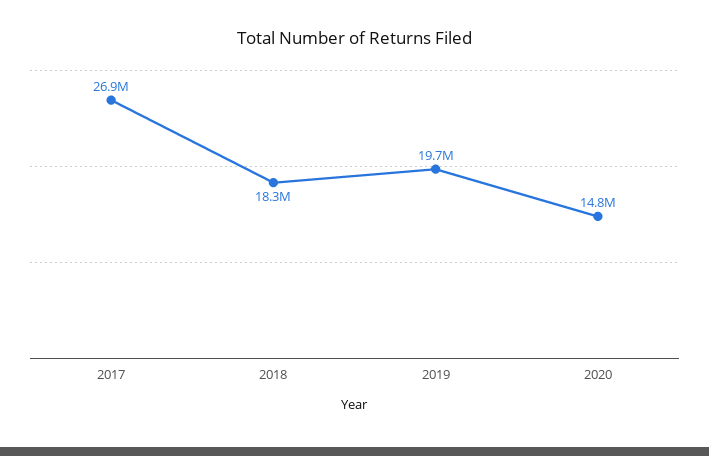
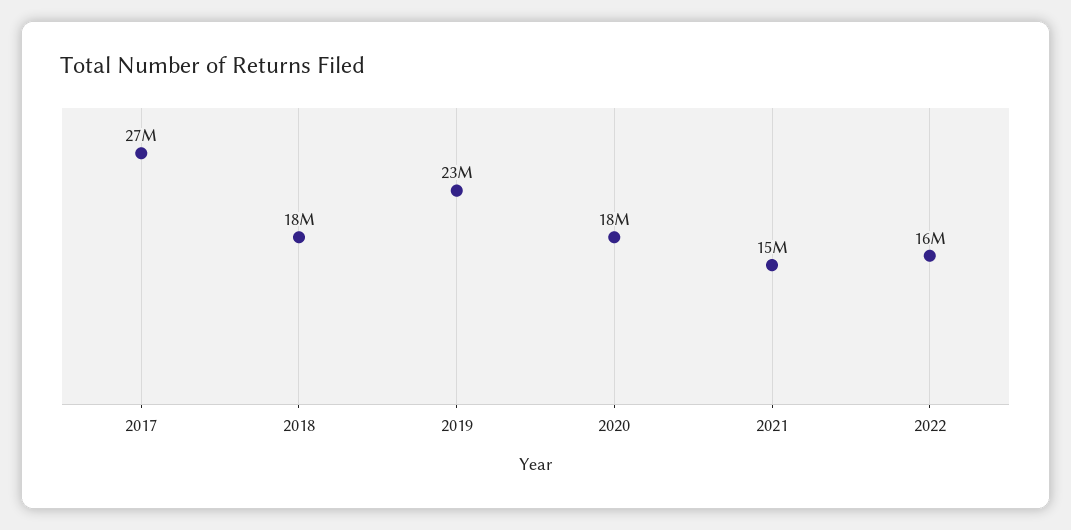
2019: 19700000 -> 23000000
2020: 14800000 -> 18000000
2021: none -> 15000000
2022: none -> 16000000

